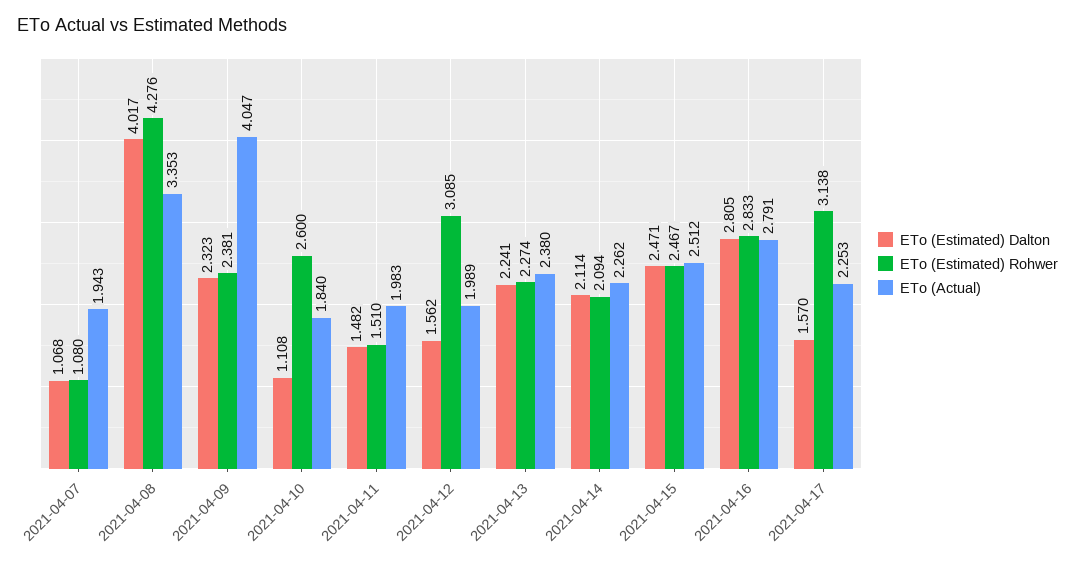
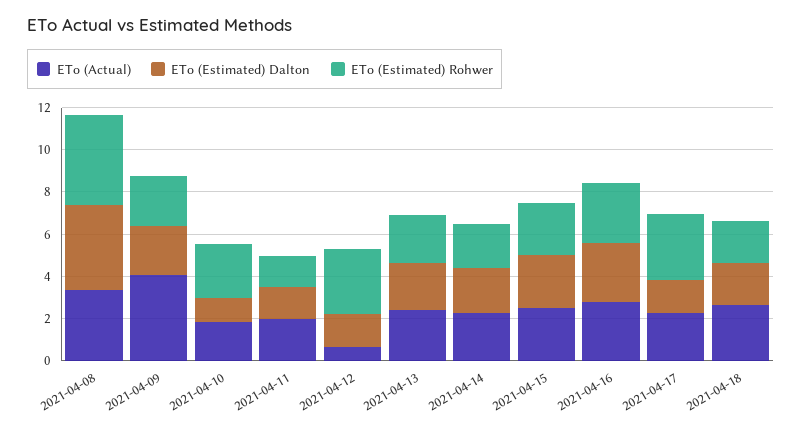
ETo (Estimated) Dalton, 2021-04-07: 1.068 -> none
ETo (Estimated) Rohwer, 2021-04-07: 1.08 -> none
ETo (Actual), 2021-04-07: 1.943 -> none
ETo (Actual), 2021-04-12: 1.989 -> 0.5
ETo (Actual), 2021-04-18: none -> 2.5
ETo (Estimated) Dalton, 2021-04-18: none -> 2
ETo (Estimated) Rohwer, 2021-04-18: none -> 2

